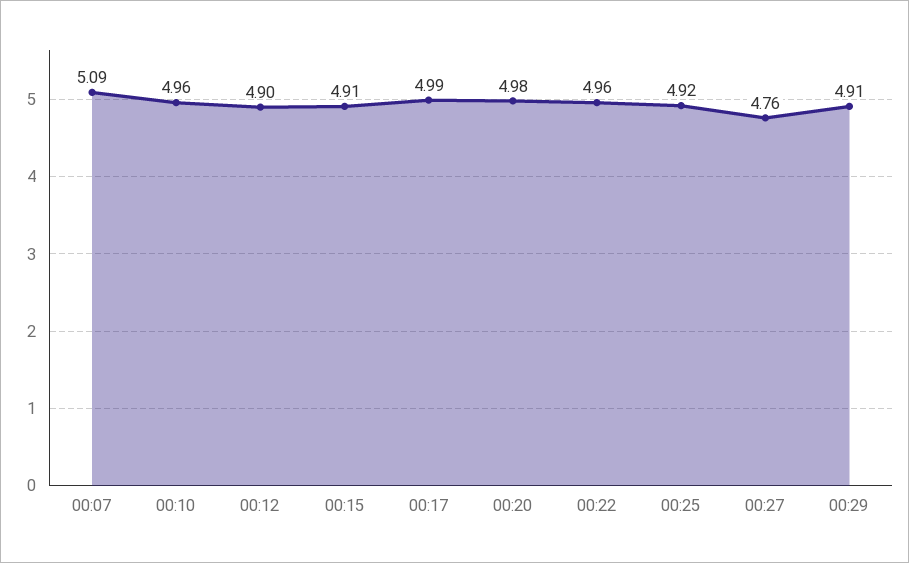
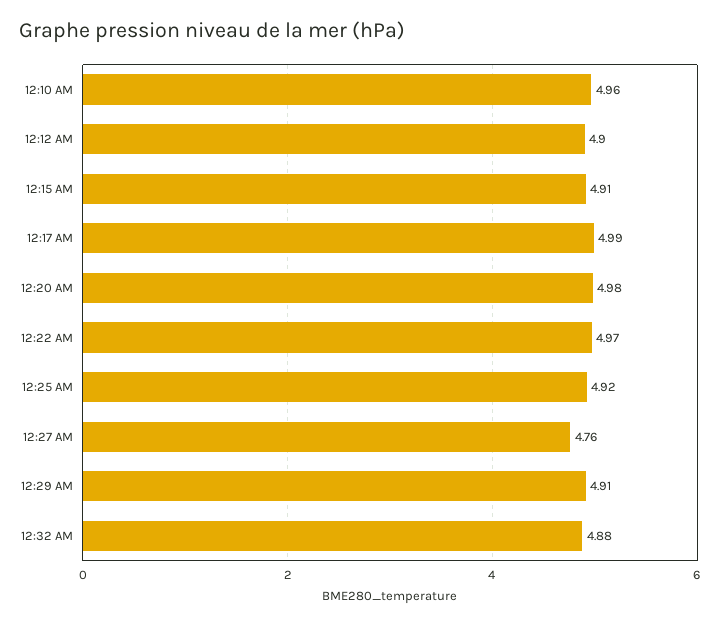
00:07: 5.09 -> none
00:22: 4.96 -> 4.97
12:32 AM: none -> 4.88

